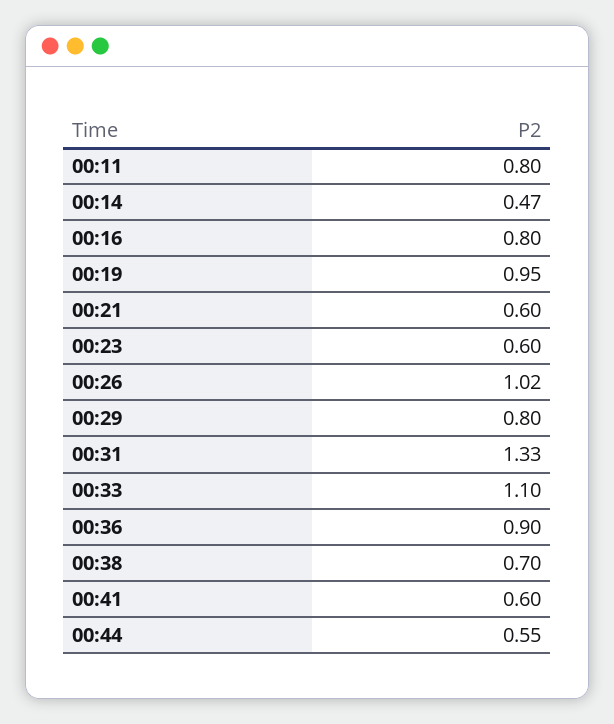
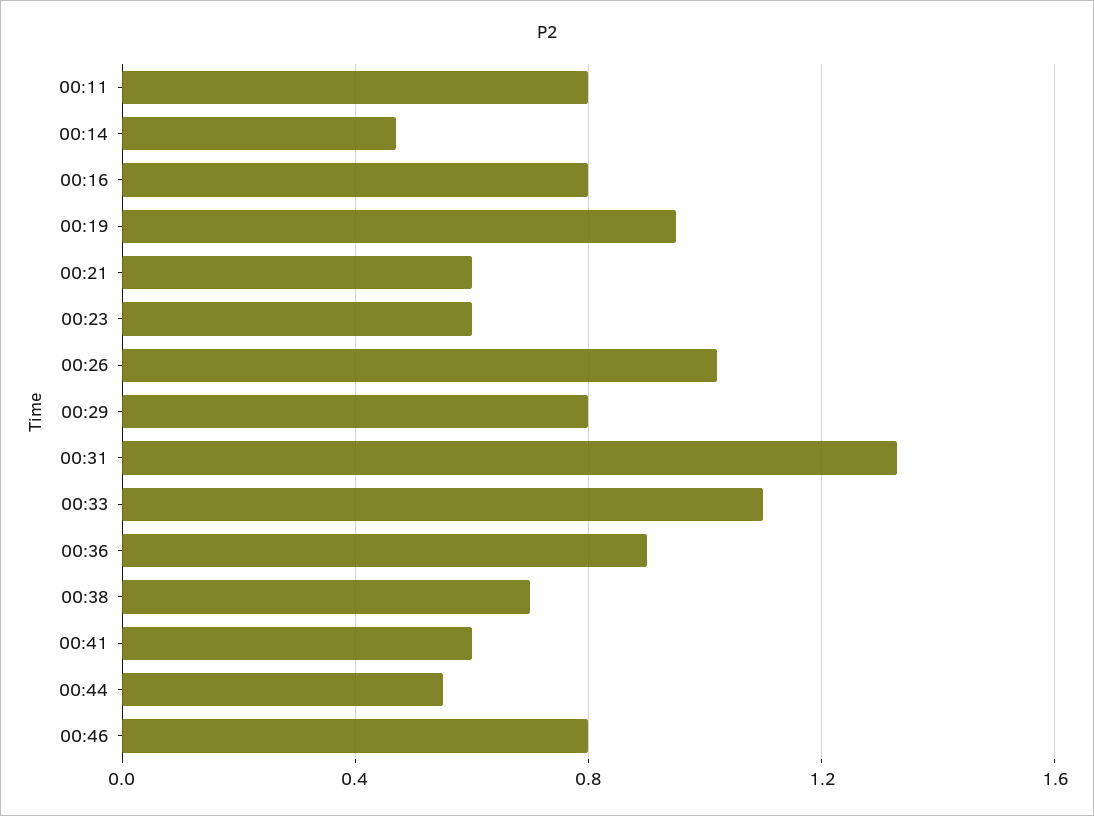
00:46: none -> 0.8

